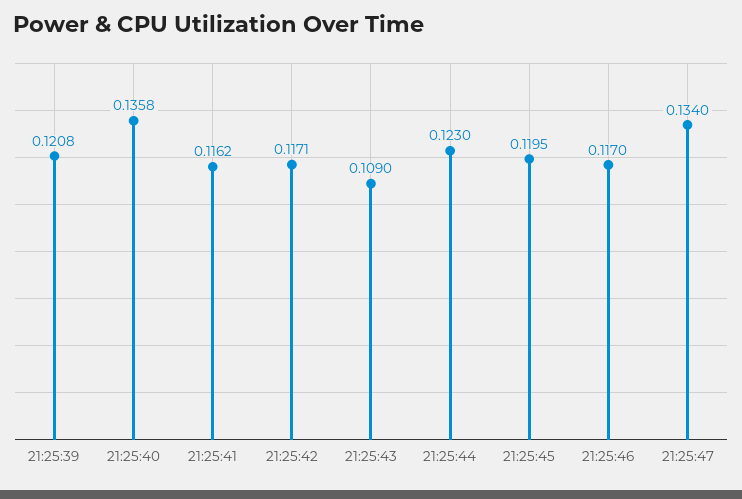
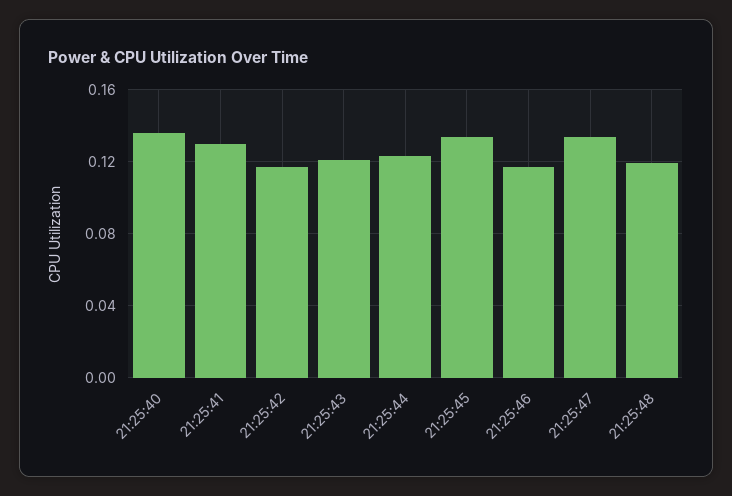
21:25:39: 0.1208 -> none
21:25:41: 0.1162 -> 0.13
21:25:43: 0.109 -> 0.12
21:25:45: 0.1195 -> 0.135
21:25:48: none -> 0.12

